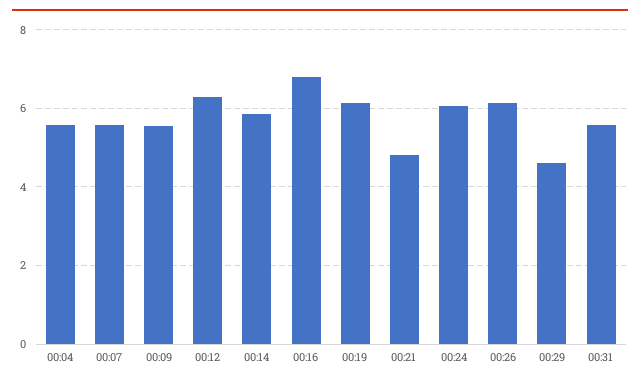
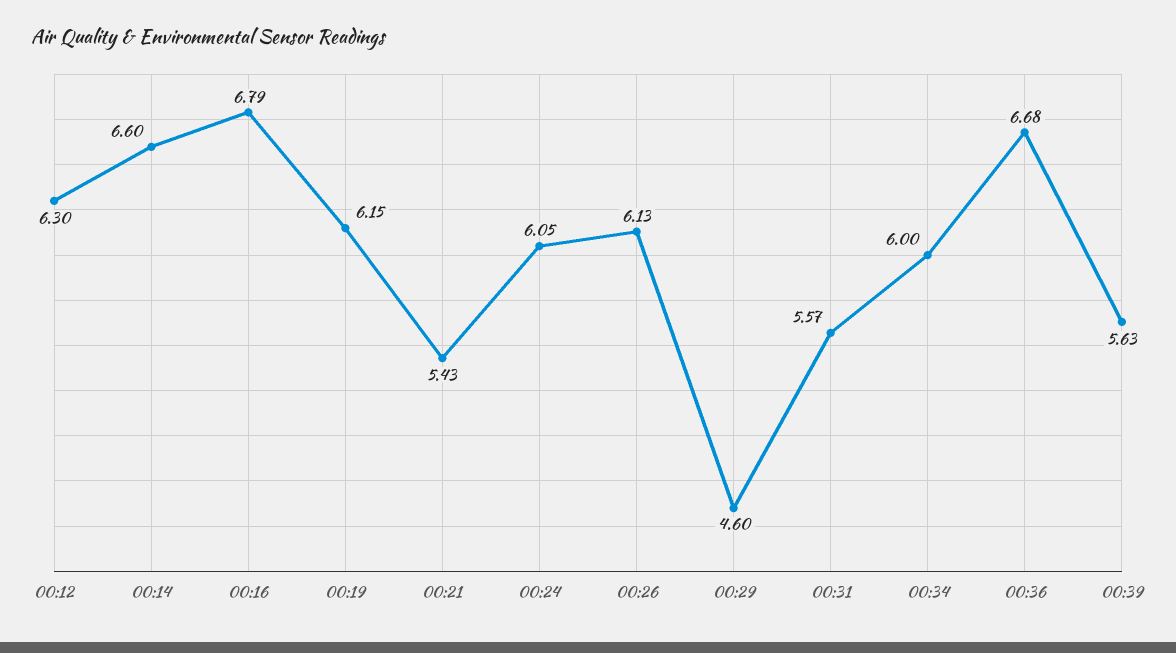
00:04: 5.6 -> none
00:07: 5.6 -> none
00:09: 5.6 -> none
00:14: 5.8 -> 6.6
00:21: 4.8 -> 5.43
00:34: none -> 6
00:36: none -> 6.68
00:39: none -> 5.63

